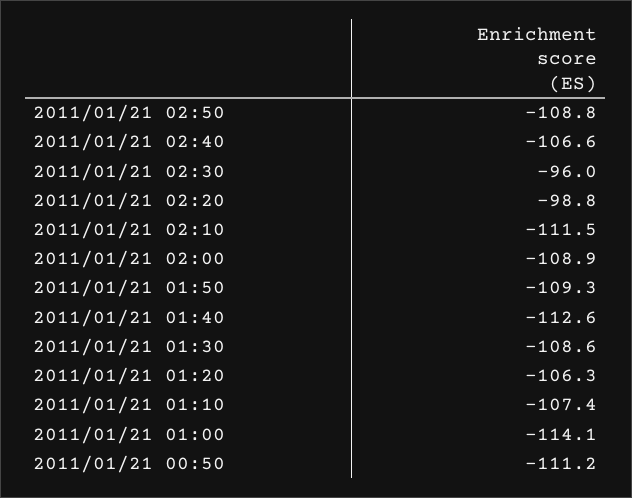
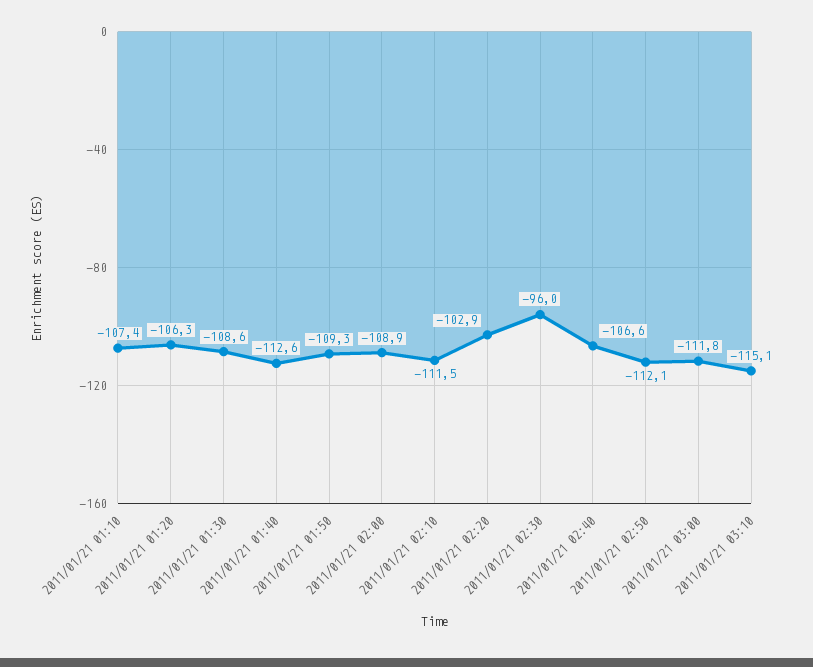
2011/01/21 02:50: -108.8 -> -112.1
2011/01/21 02:20: -98.8 -> -102.9
2011/01/21 01:00: -114.1 -> none
2011/01/21 00:50: -111.2 -> none
2011/01/21 03:00: none -> -111.8
2011/01/21 03:10: none -> -115.1

